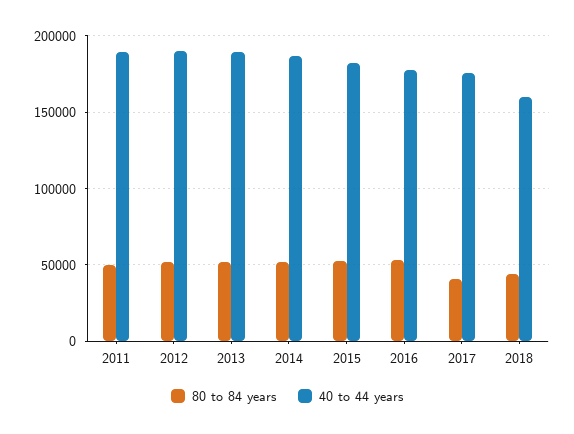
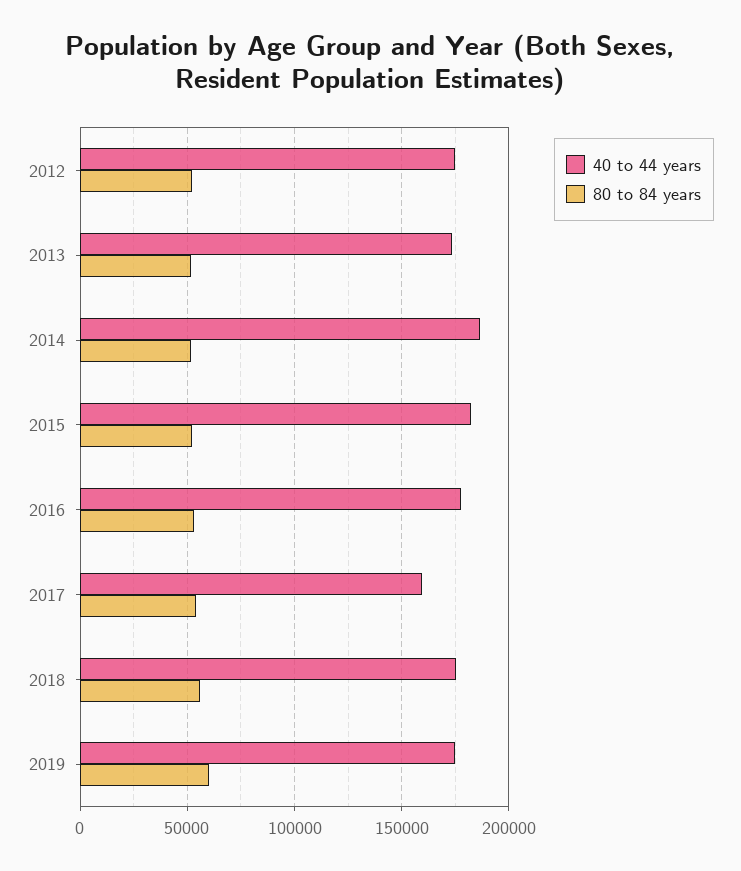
80 to 84 years, 2011: 50000 -> none
40 to 44 years, 2011: 190000 -> none
40 to 44 years, 2012: 190000 -> 175000
40 to 44 years, 2013: 190000 -> 175000
80 to 84 years, 2017: 40000 -> 55000
40 to 44 years, 2017: 175000 -> 160000
80 to 84 years, 2018: 45000 -> 55000
40 to 44 years, 2018: 160000 -> 175000
40 to 44 years, 2019: none -> 175000
80 to 84 years, 2019: none -> 60000

